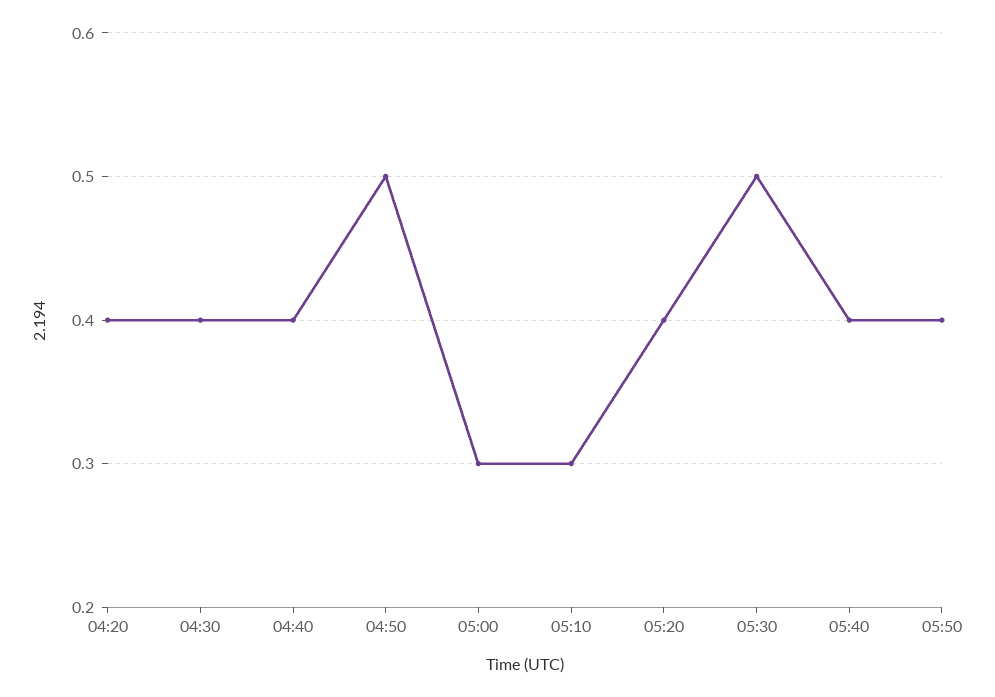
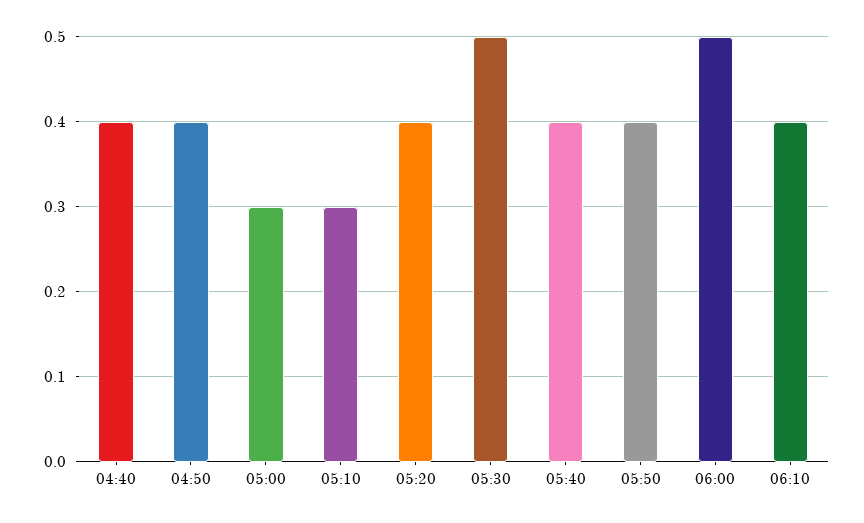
04:20: 0.4 -> none
04:30: 0.4 -> none
04:50: 0.5 -> 0.4
06:00: none -> 0.5
06:10: none -> 0.4

